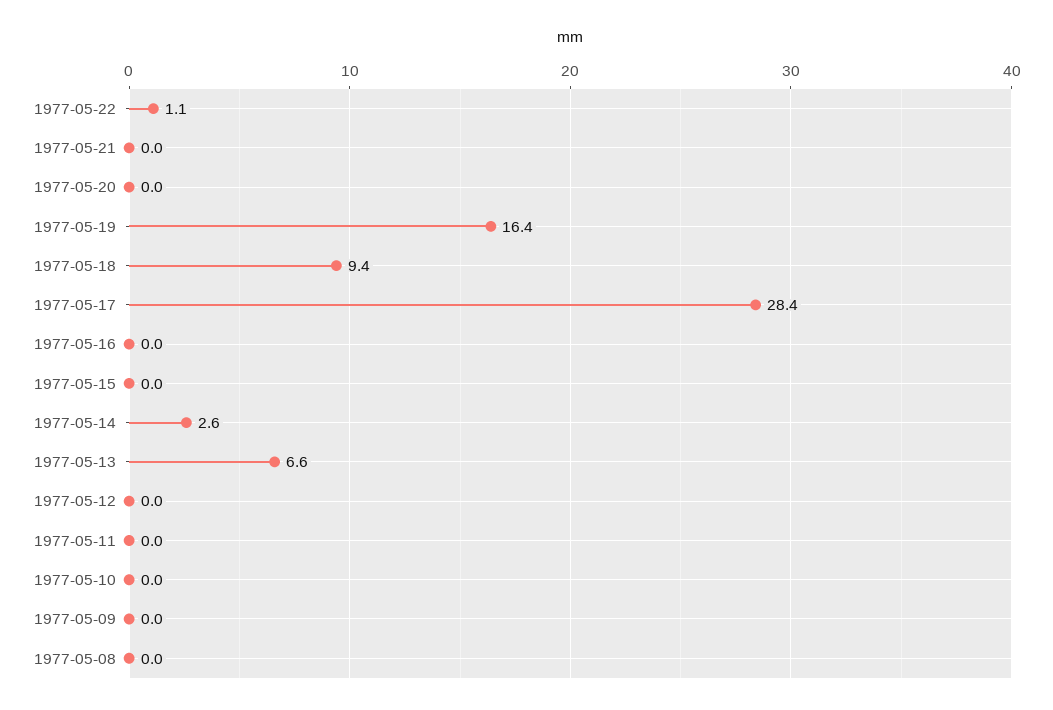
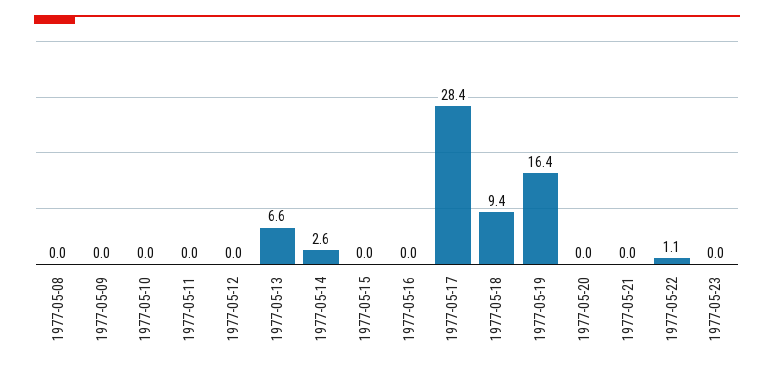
1977-05-23: none -> 0

